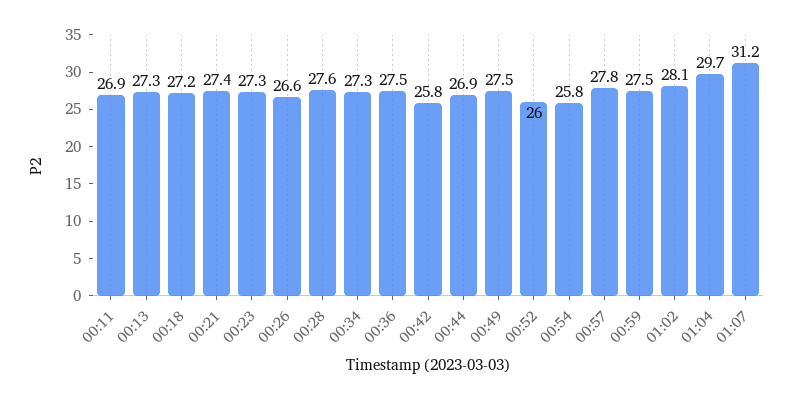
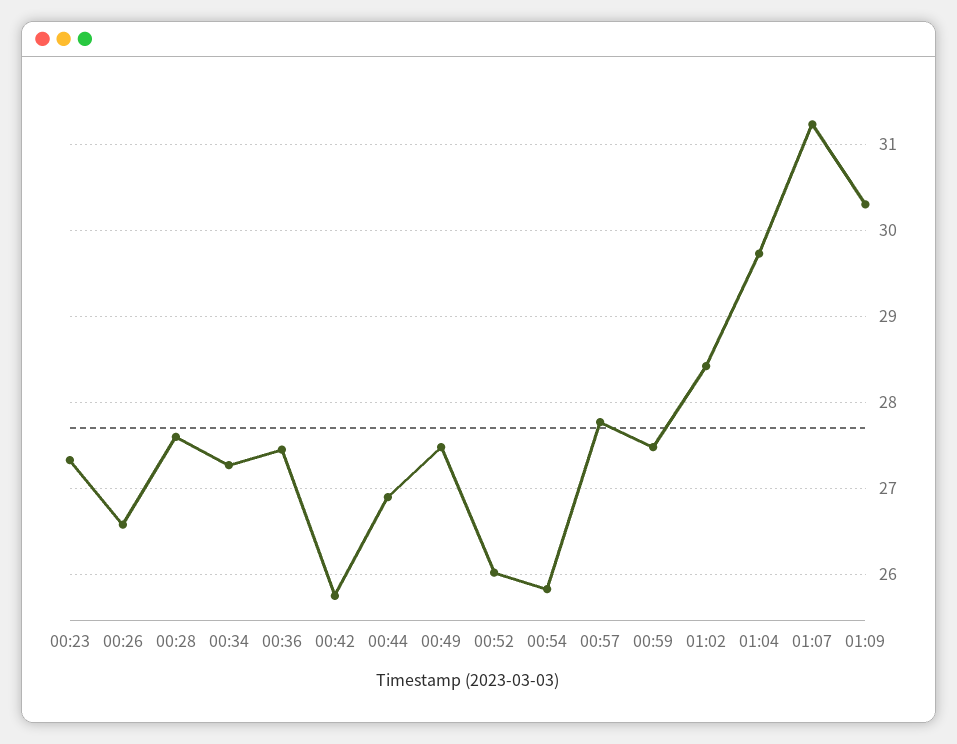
00:11: 26.9 -> none
00:13: 27.3 -> none
00:18: 27.2 -> none
00:21: 27.4 -> none
01:02: 28.1 -> 28.4
01:09: none -> 30.3

